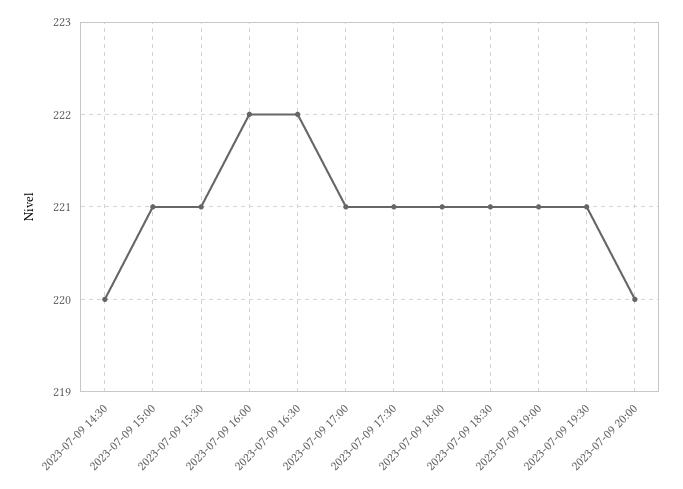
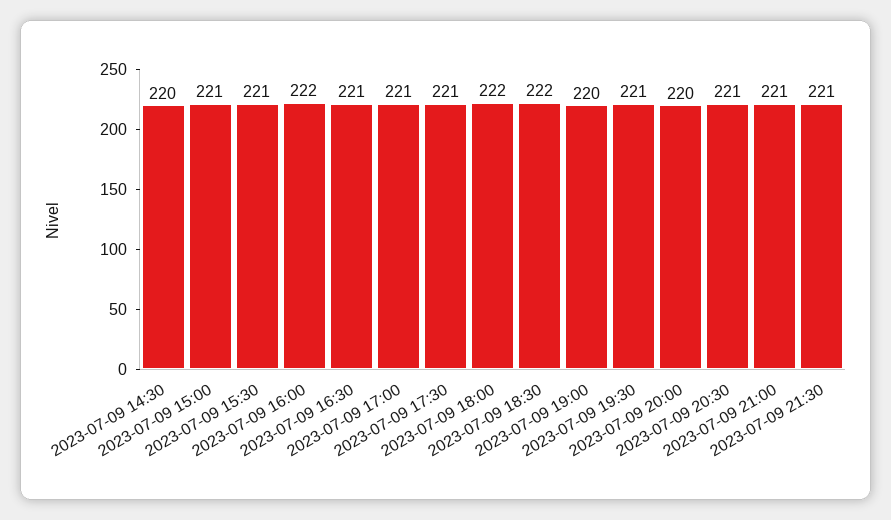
2023-07-09 16:30: 222 -> 221
2023-07-09 18:00: 221 -> 222
2023-07-09 18:30: 221 -> 222
2023-07-09 19:00: 221 -> 220
2023-07-09 20:30: none -> 221
2023-07-09 21:00: none -> 221
2023-07-09 21:30: none -> 221

